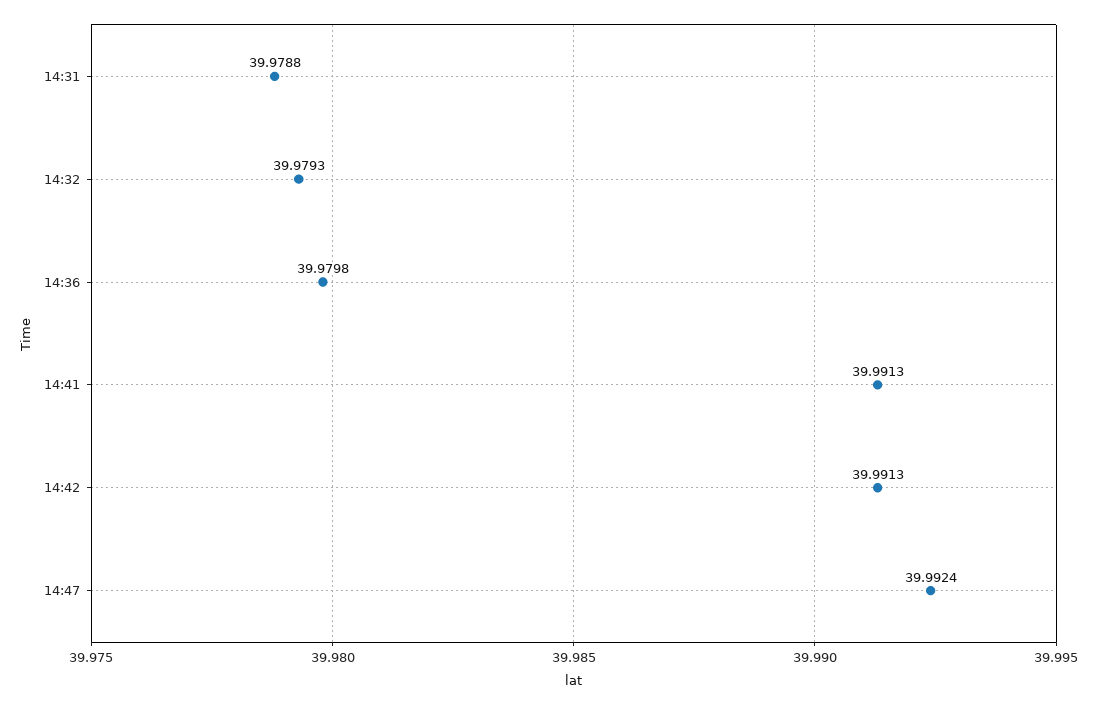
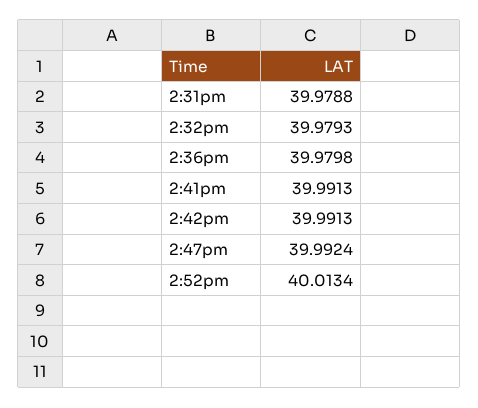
2:52pm: none -> 40.0134

